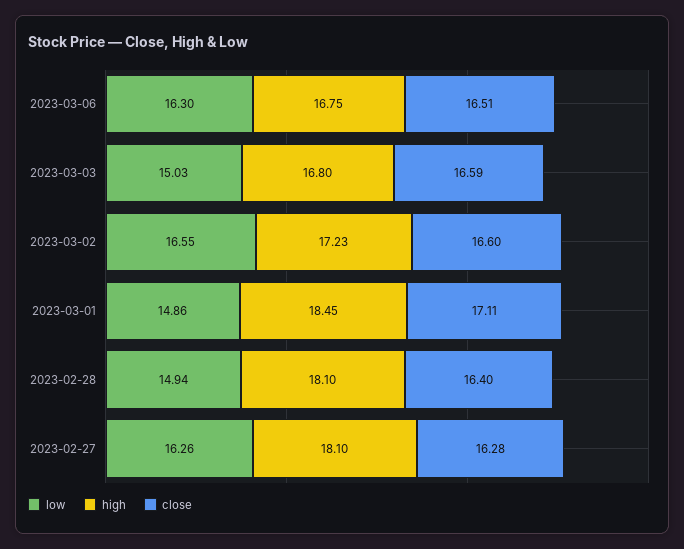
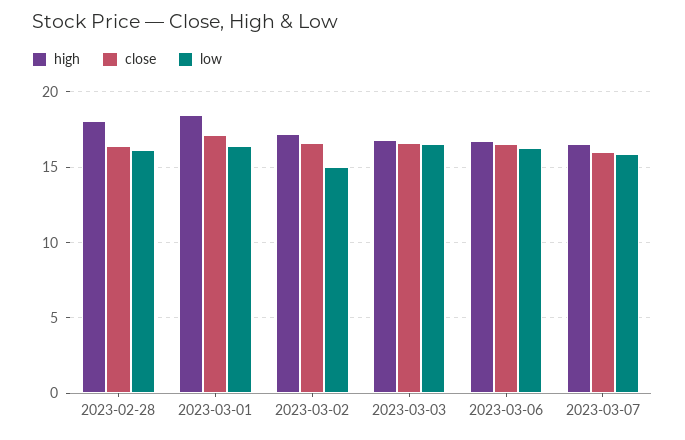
low, 2023-03-03: 15.03 -> 16.5
low, 2023-03-02: 16.55 -> 15
low, 2023-03-01: 14.86 -> 16.5
low, 2023-02-28: 14.94 -> 16
low, 2023-02-27: 16.26 -> none
high, 2023-02-27: 18.1 -> none
close, 2023-02-27: 16.28 -> none
high, 2023-03-07: none -> 16.5
close, 2023-03-07: none -> 16
low, 2023-03-07: none -> 16

